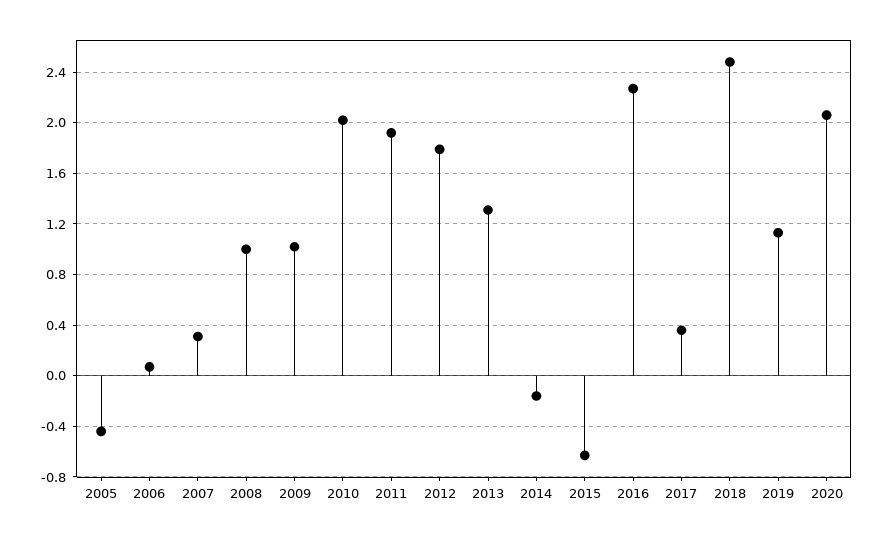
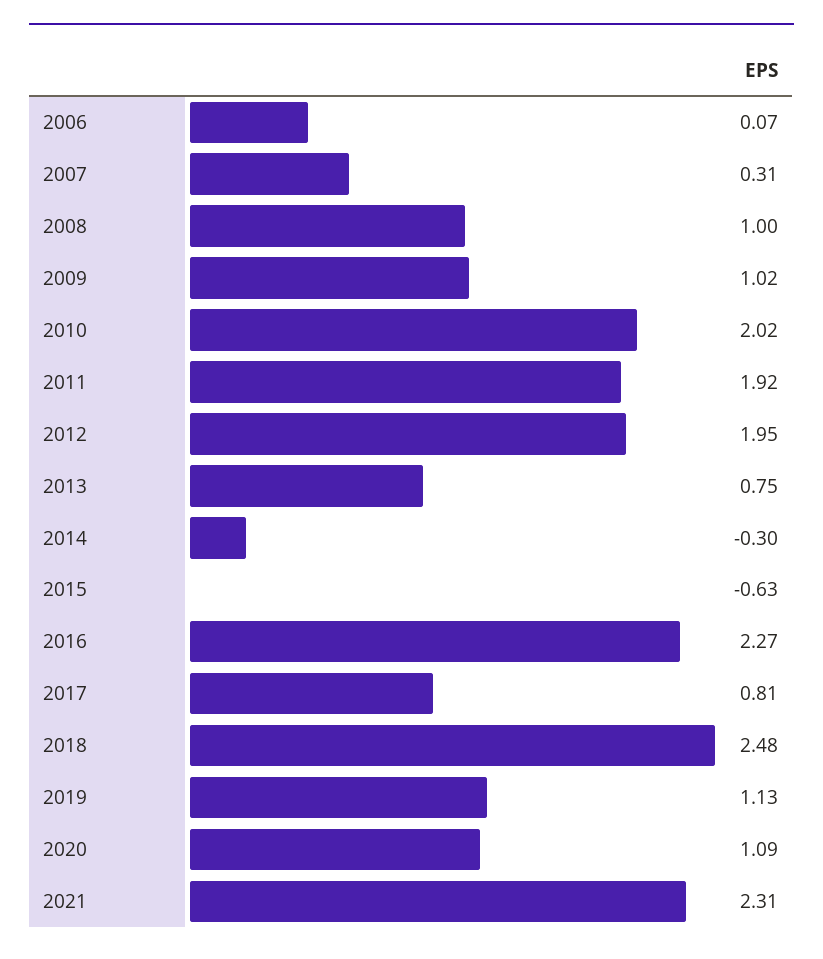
2005: -0.45 -> none
2012: 1.8 -> 1.95
2013: 1.3 -> 0.75
2014: -0.15 -> -0.3
2017: 0.35 -> 0.81
2020: 2.05 -> 1.09
2021: none -> 2.31

